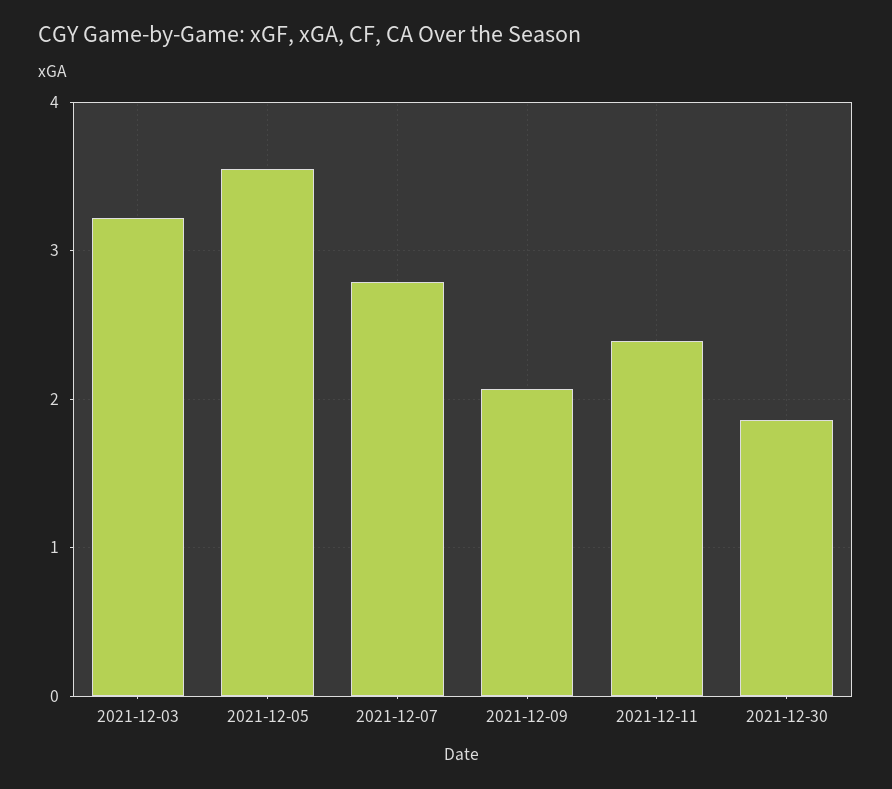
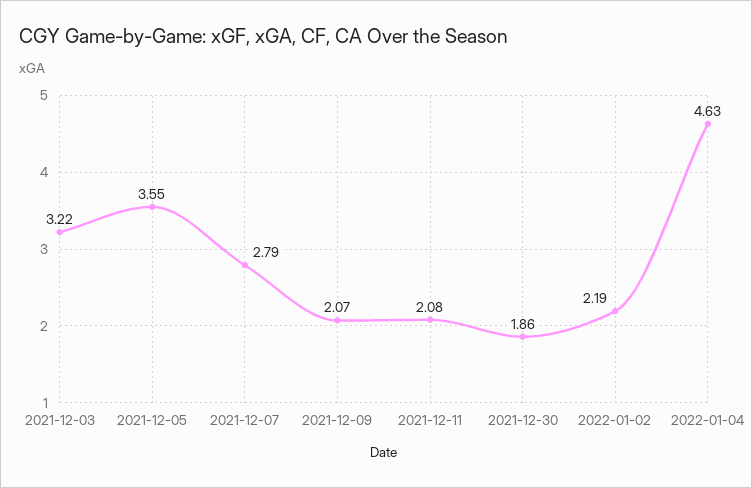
2021-12-11: 2.4 -> 2.08
2022-01-02: none -> 2.19
2022-01-04: none -> 4.63

